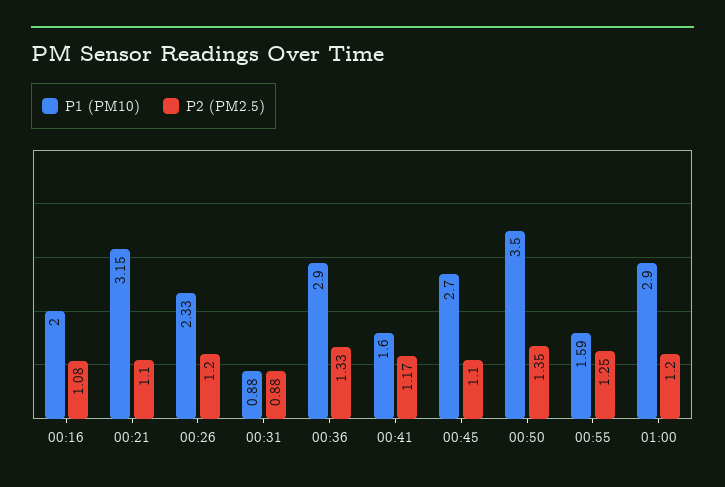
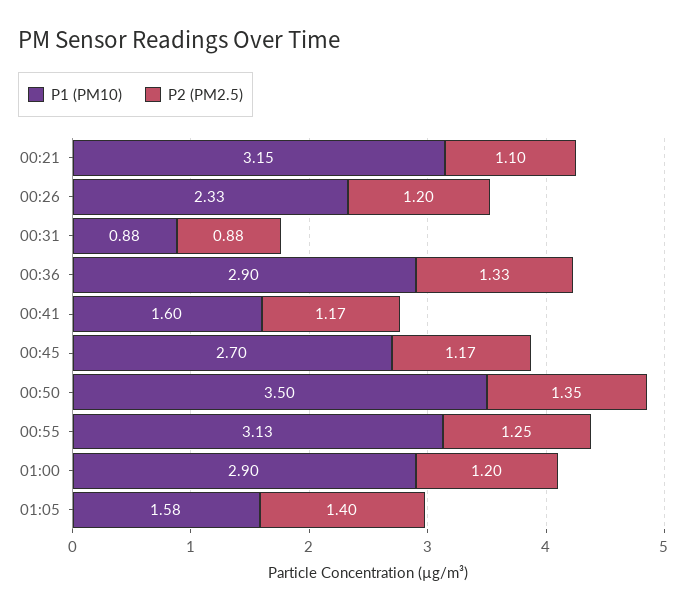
P1 (PM10), 00:16: 2 -> none
P2 (PM2.5), 00:16: 1.08 -> none
P2 (PM2.5), 00:45: 1.1 -> 1.17
P1 (PM10), 00:55: 1.59 -> 3.13
P1 (PM10), 01:05: none -> 1.58
P2 (PM2.5), 01:05: none -> 1.4

